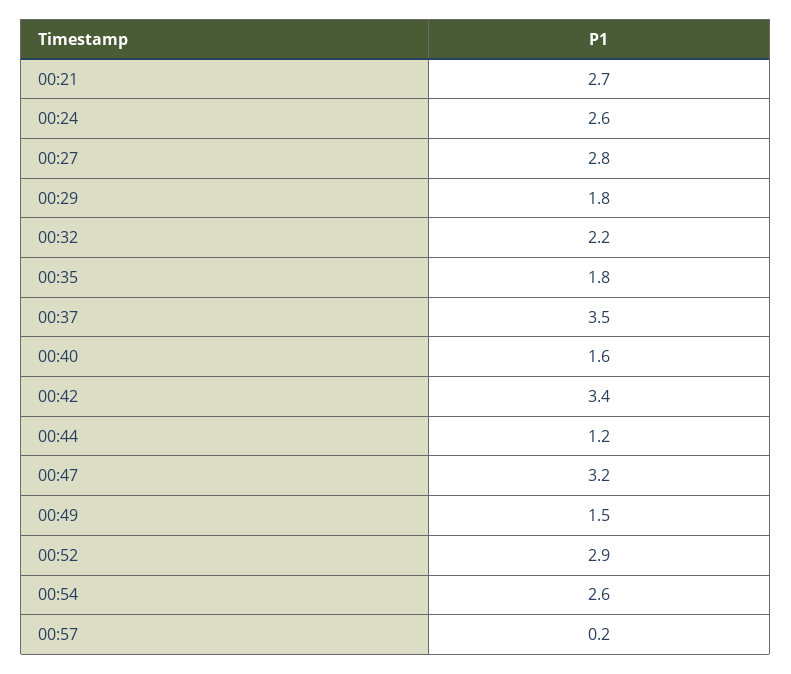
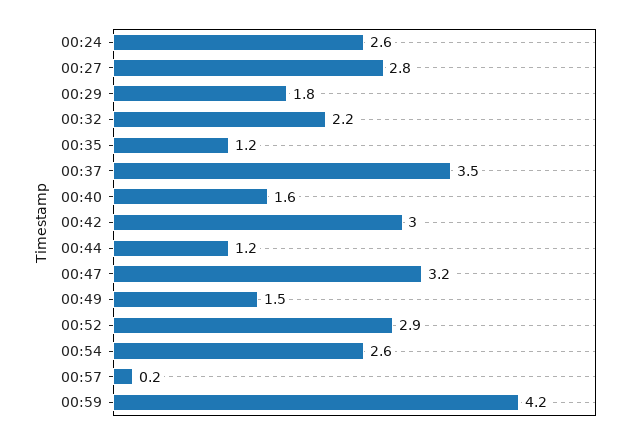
00:21: 2.7 -> none
00:35: 1.8 -> 1.2
00:42: 3.4 -> 3
00:59: none -> 4.2

